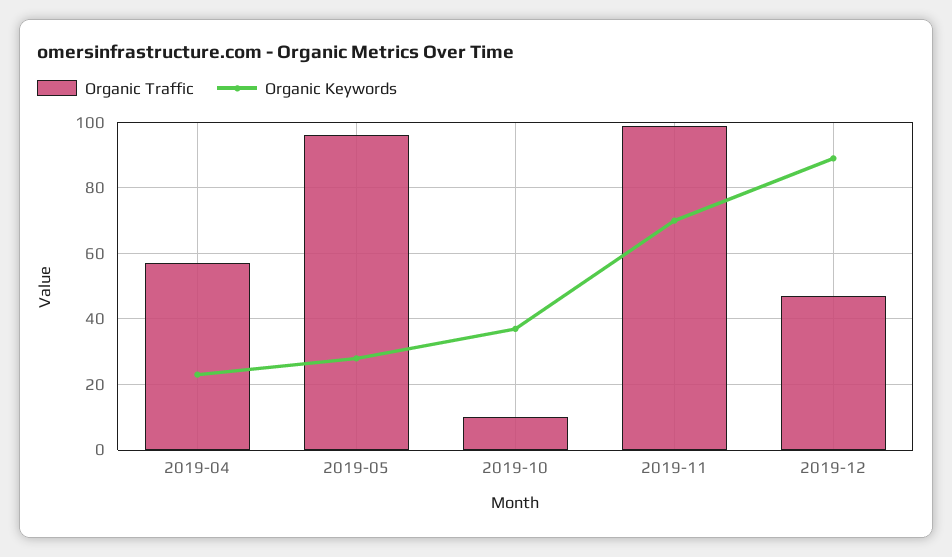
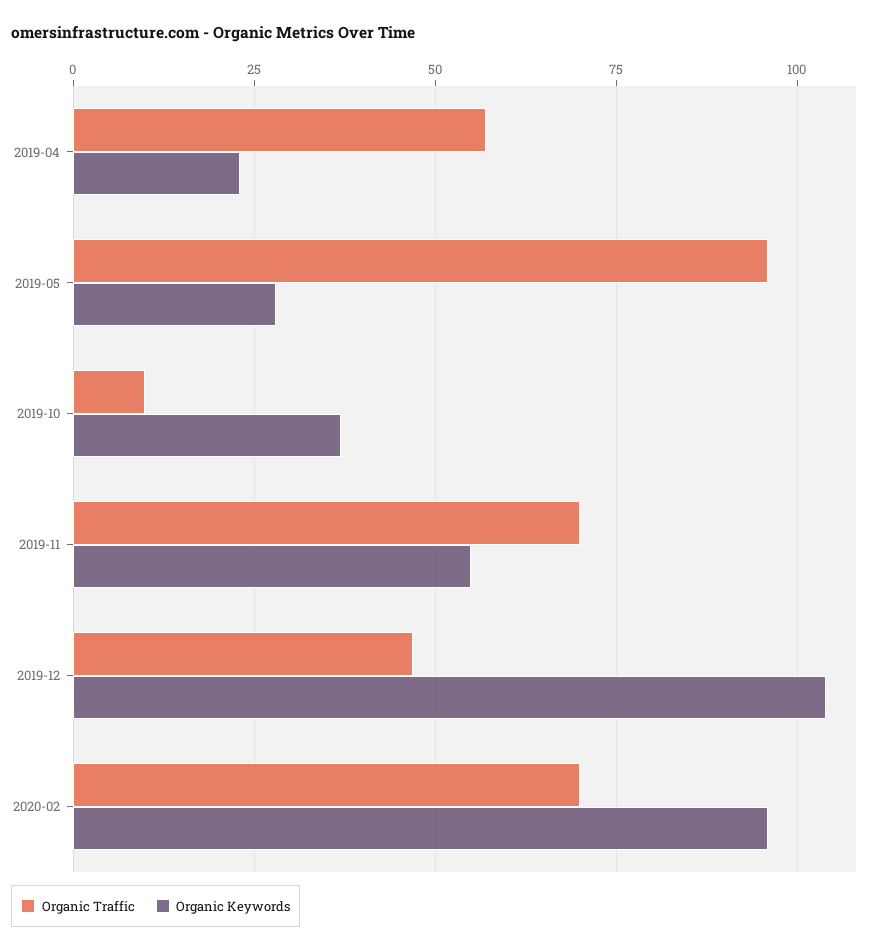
Organic Traffic, 2019-11: 100 -> 70
Organic Keywords, 2019-11: 70 -> 55
Organic Keywords, 2019-12: 90 -> 105
Organic Traffic, 2020-02: none -> 70
Organic Keywords, 2020-02: none -> 95

